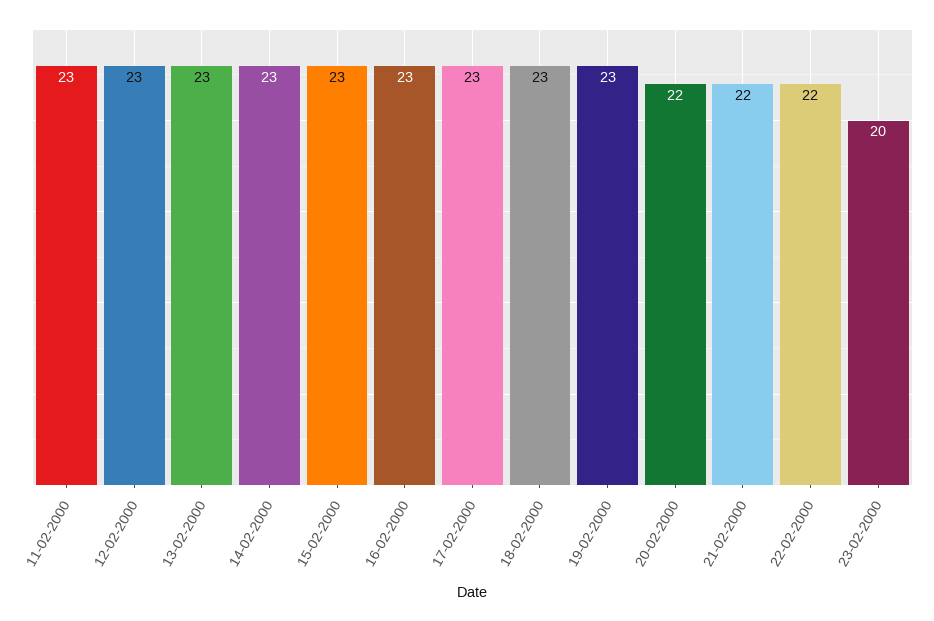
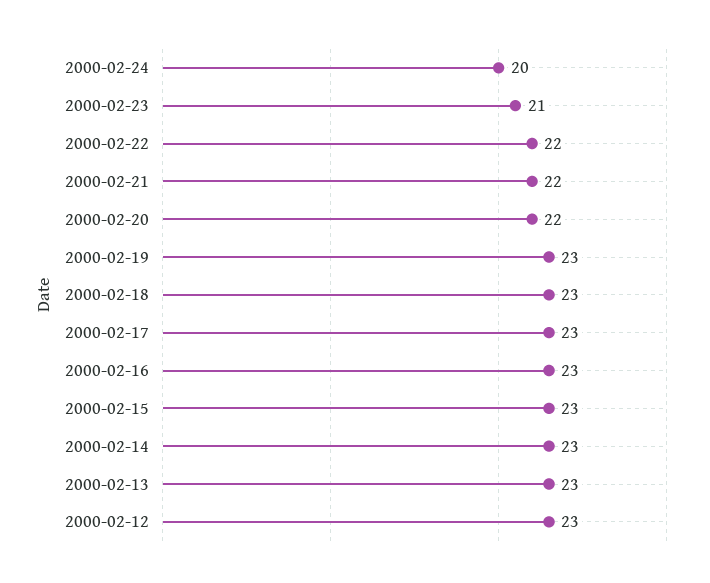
11-02-2000: 23 -> none
23-02-2000: 20 -> 21
2000-02-24: none -> 20

